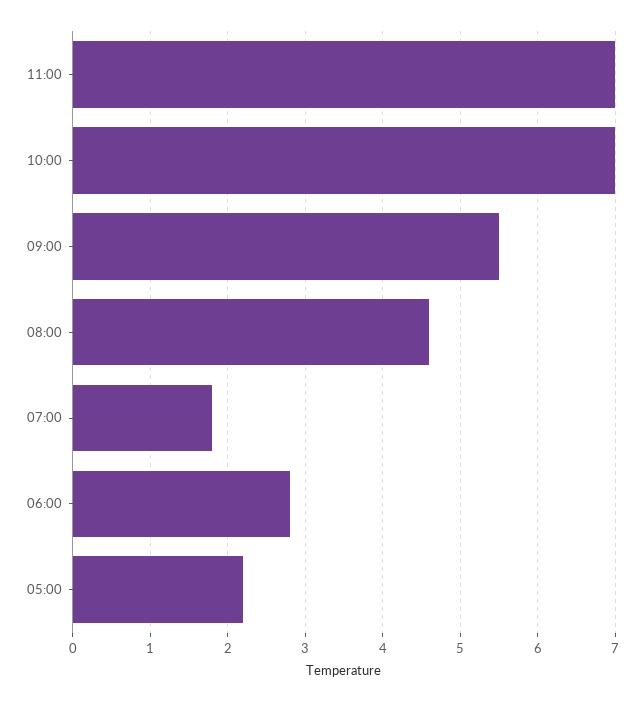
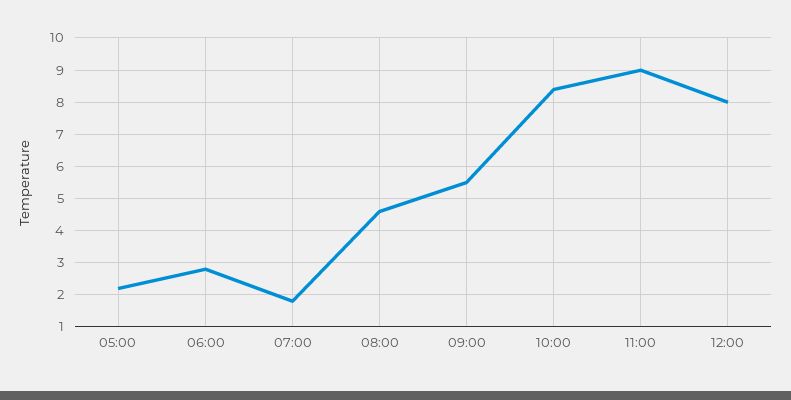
11:00: 7 -> 9
10:00: 7 -> 8.5
12:00: none -> 8

